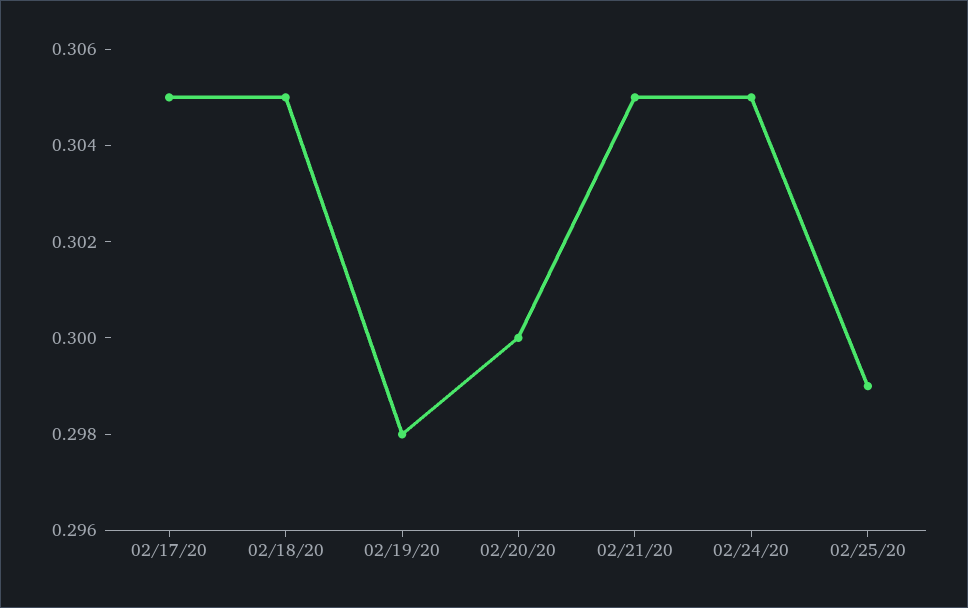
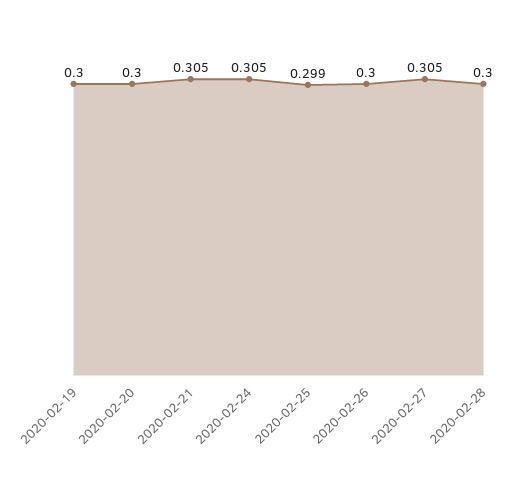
02/17/20: 0.305 -> none
02/18/20: 0.305 -> none
02/19/20: 0.298 -> 0.3
2020-02-26: none -> 0.3
2020-02-27: none -> 0.305
2020-02-28: none -> 0.3

